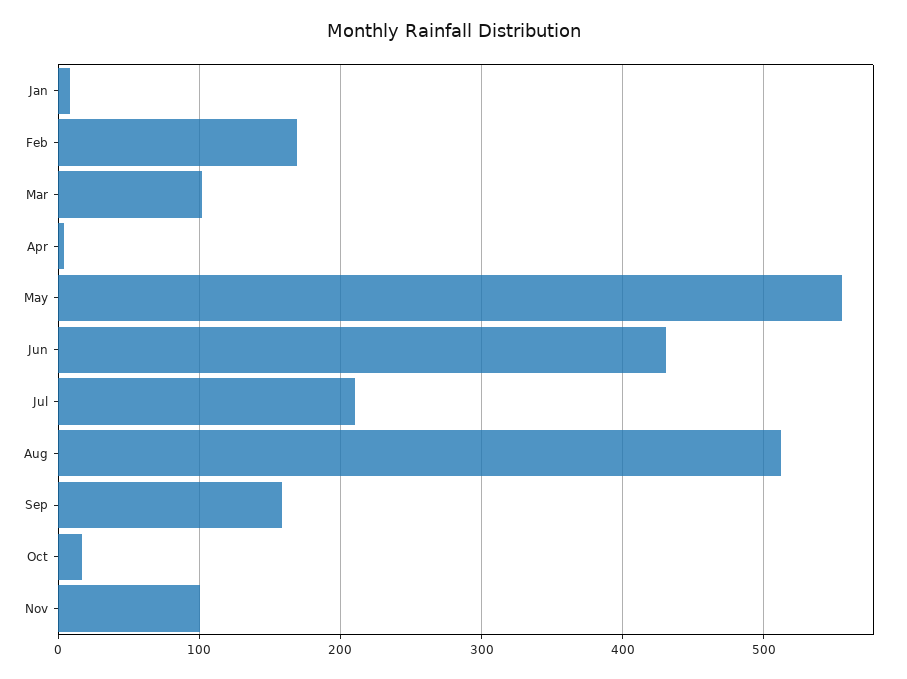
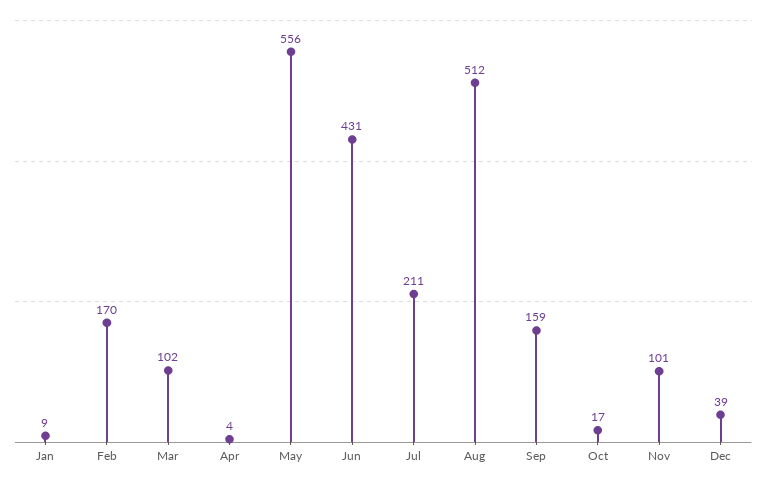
Dec: none -> 39

